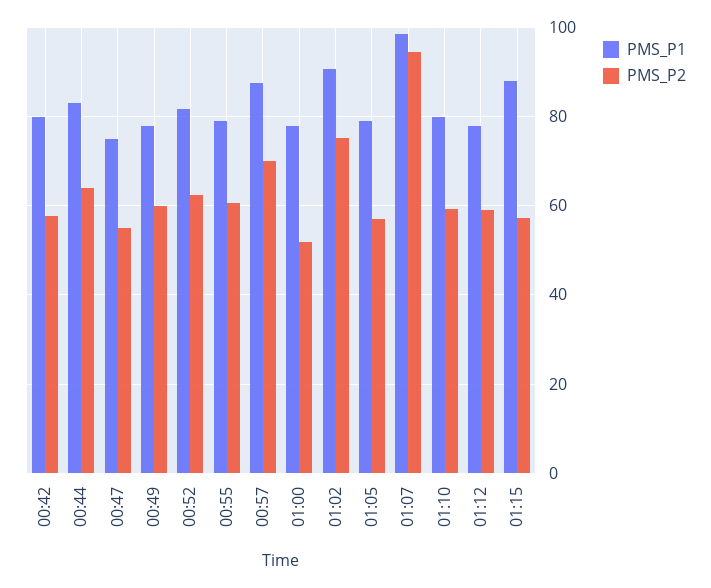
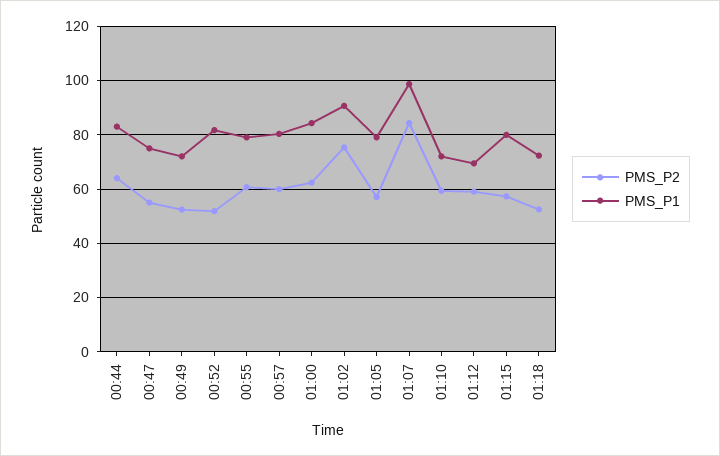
PMS_P1, 00:42: 80 -> none
PMS_P2, 00:42: 58 -> none
PMS_P1, 00:49: 78 -> 72.5
PMS_P2, 00:49: 60 -> 52.5
PMS_P2, 00:52: 62 -> 52.5
PMS_P1, 00:57: 88 -> 80
PMS_P2, 00:57: 70 -> 60
PMS_P1, 01:00: 78 -> 85
PMS_P2, 01:00: 52 -> 62.5
PMS_P2, 01:07: 94 -> 85
PMS_P1, 01:10: 80 -> 72.5
PMS_P1, 01:12: 78 -> 70
PMS_P1, 01:15: 88 -> 80
PMS_P2, 01:18: none -> 52.5
PMS_P1, 01:18: none -> 72.5

